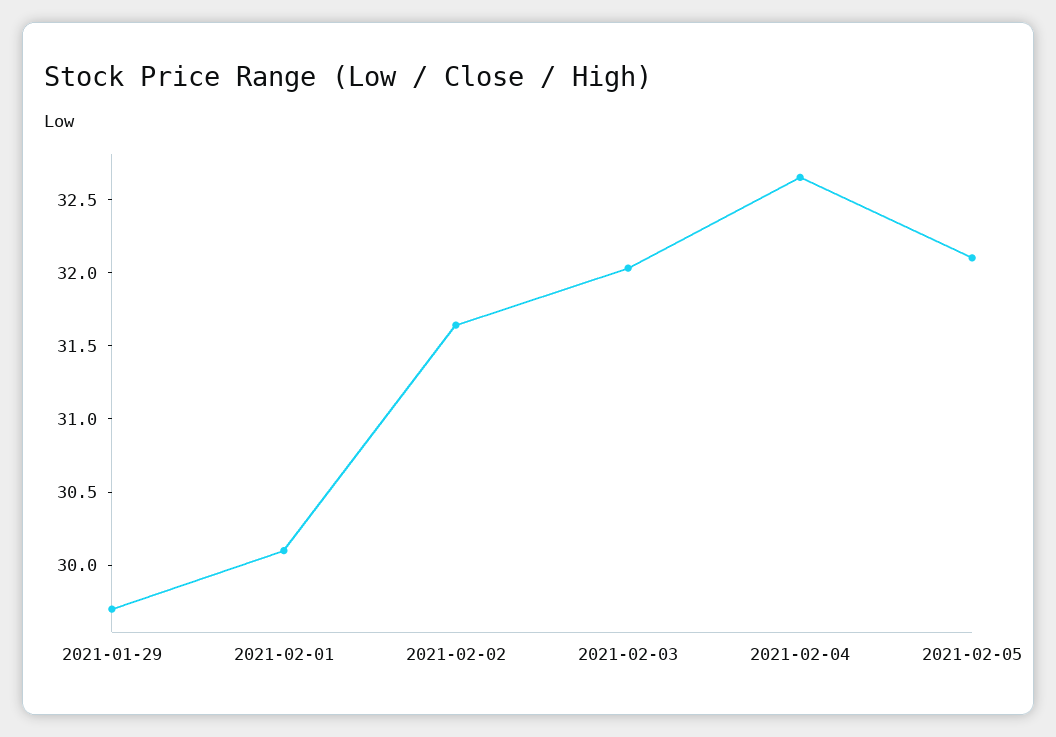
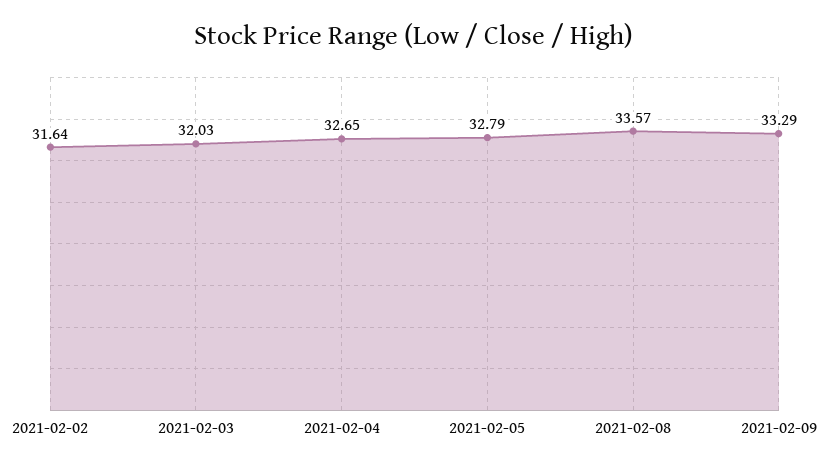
2021-01-29: 29.7 -> none
2021-02-01: 30.1 -> none
2021-02-05: 32.1 -> 32.79
2021-02-08: none -> 33.57
2021-02-09: none -> 33.29

